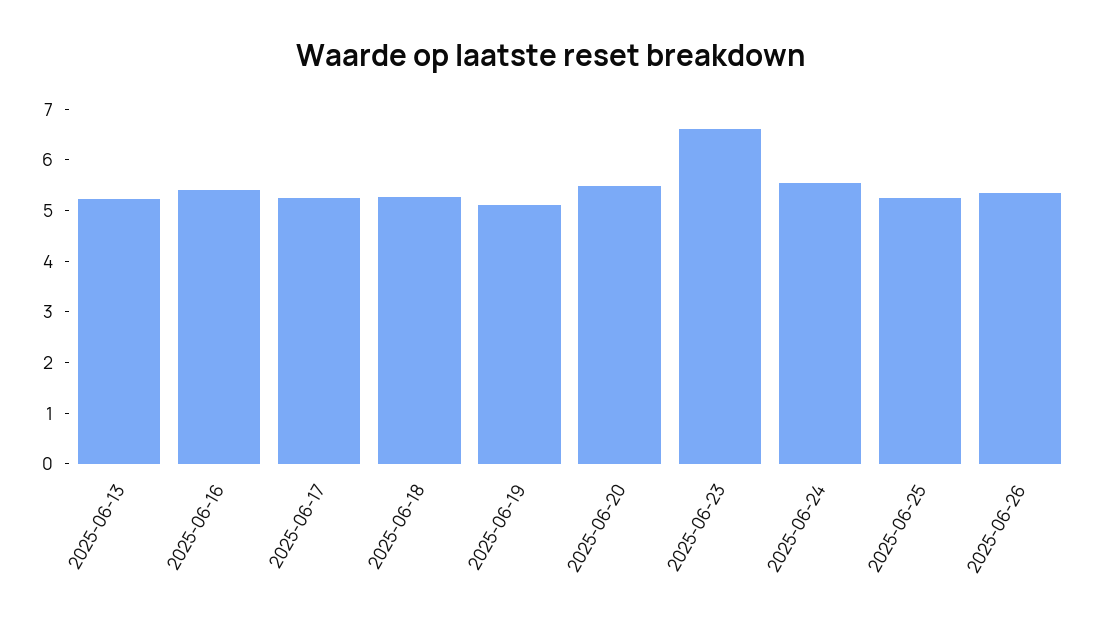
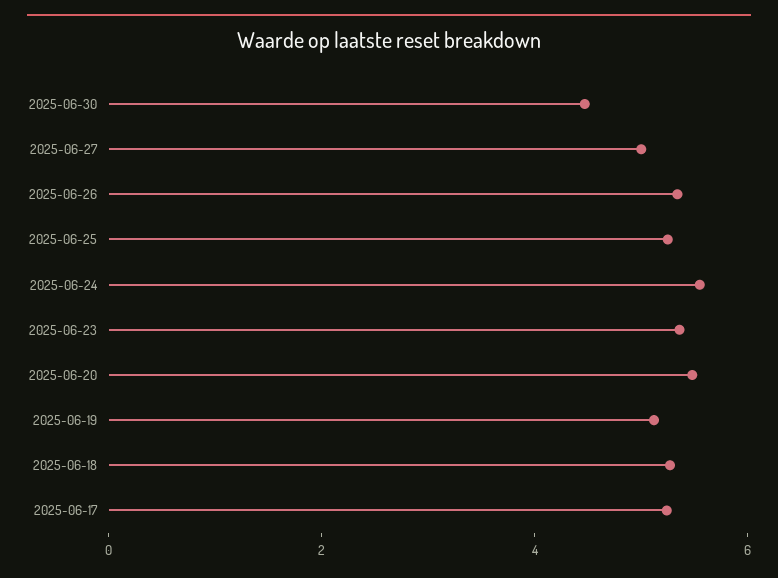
2025-06-13: 5.2 -> none
2025-06-16: 5.4 -> none
2025-06-23: 6.6 -> 5.5
2025-06-30: none -> 4.5
2025-06-27: none -> 5

